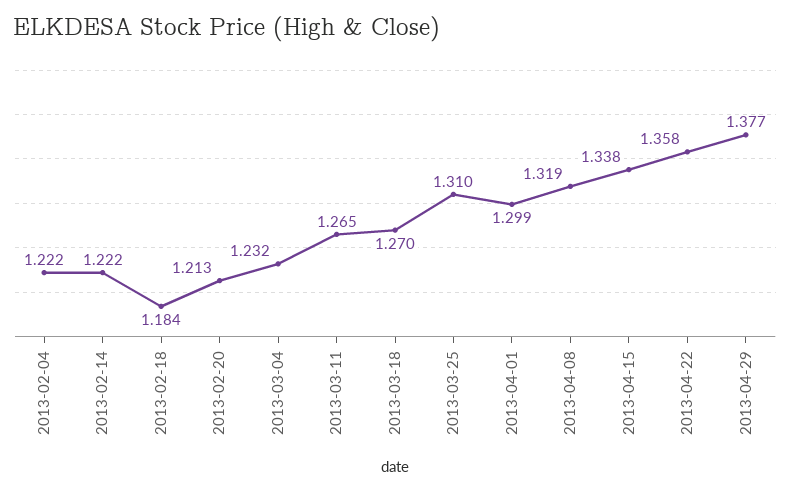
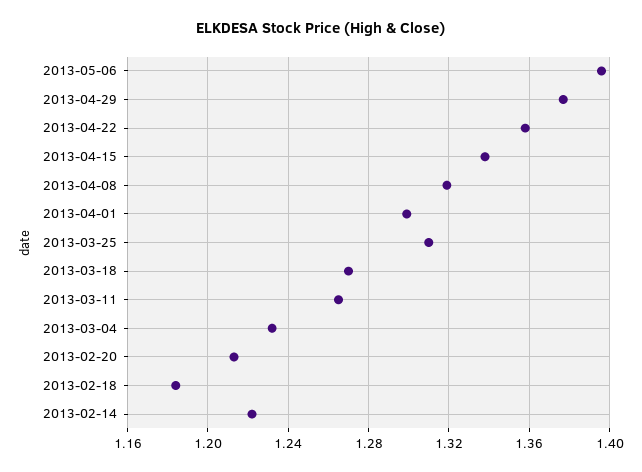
2013-02-04: 1.222 -> none
2013-05-06: none -> 1.395

